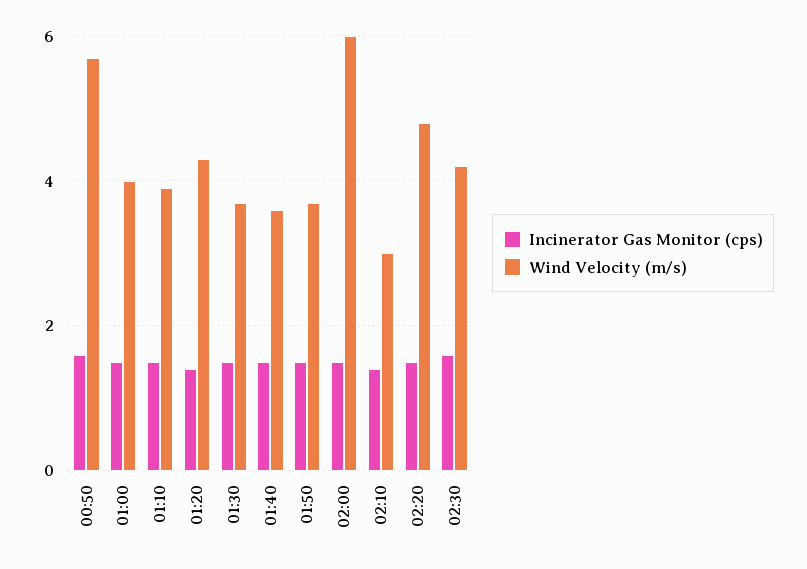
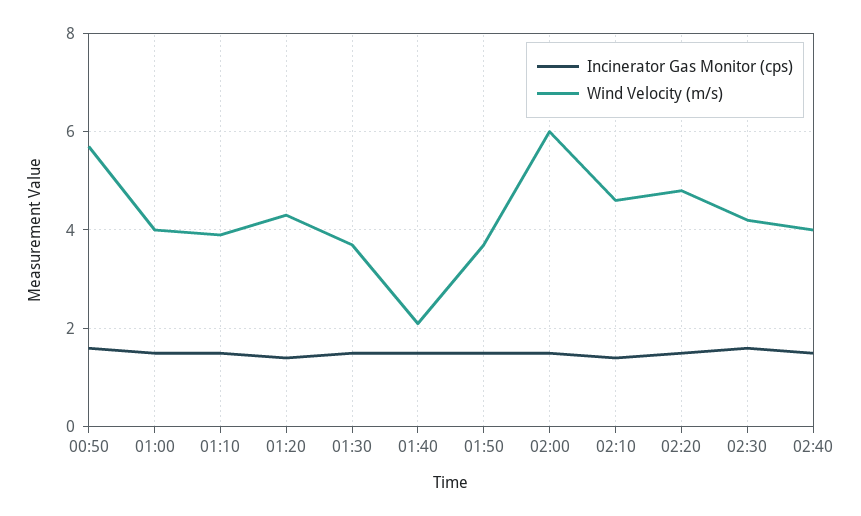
Wind Velocity (m/s), 01:40: 3.5 -> 2
Wind Velocity (m/s), 02:10: 3 -> 4.5
Incinerator Gas Monitor (cps), 02:40: none -> 1.5
Wind Velocity (m/s), 02:40: none -> 4

